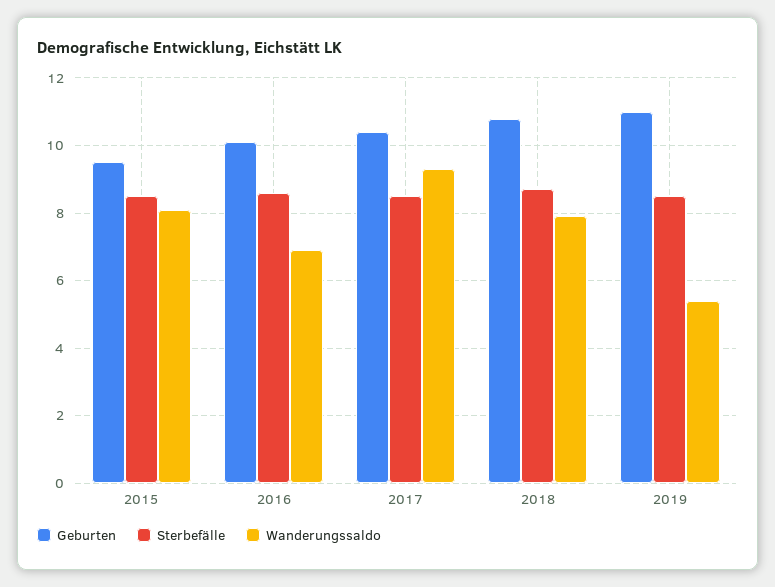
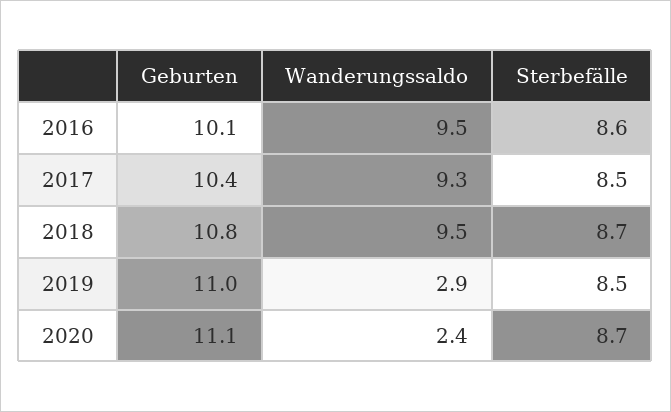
Geburten, 2015: 9.5 -> none
Sterbefälle, 2015: 8.5 -> none
Wanderungssaldo, 2015: 8 -> none
Wanderungssaldo, 2016: 7 -> 9.5
Wanderungssaldo, 2018: 8 -> 9.5
Wanderungssaldo, 2019: 5.5 -> 2.9
Geburten, 2020: none -> 11.1
Wanderungssaldo, 2020: none -> 2.4
Sterbefälle, 2020: none -> 8.7

